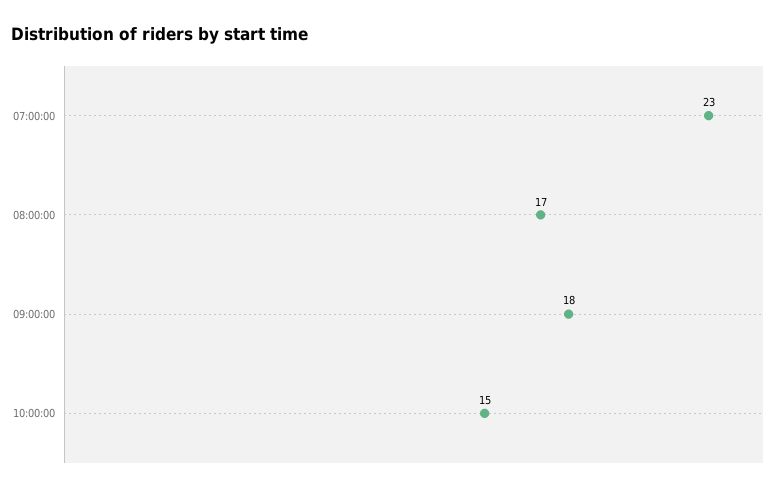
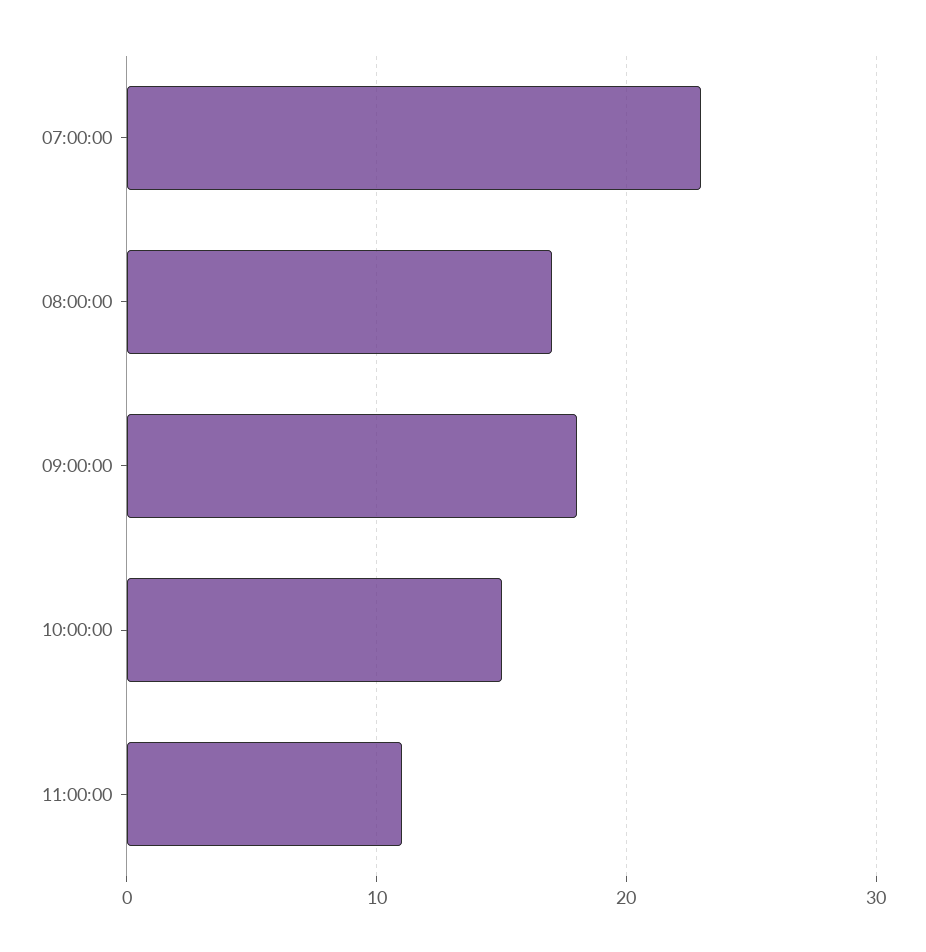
11:00:00: none -> 11

